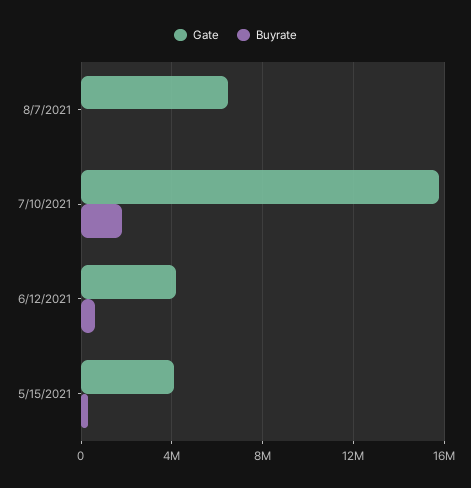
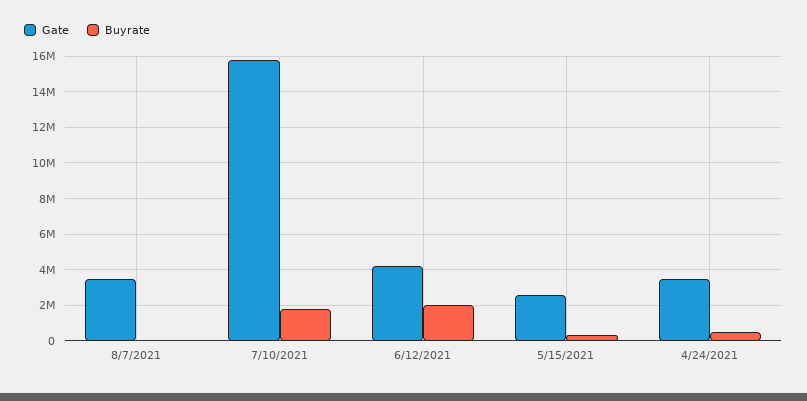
Gate, 8/7/2021: 6500000 -> 3500000
Buyrate, 6/12/2021: 500000 -> 2000000
Gate, 5/15/2021: 4000000 -> 2500000
Gate, 4/24/2021: none -> 3500000
Buyrate, 4/24/2021: none -> 500000

